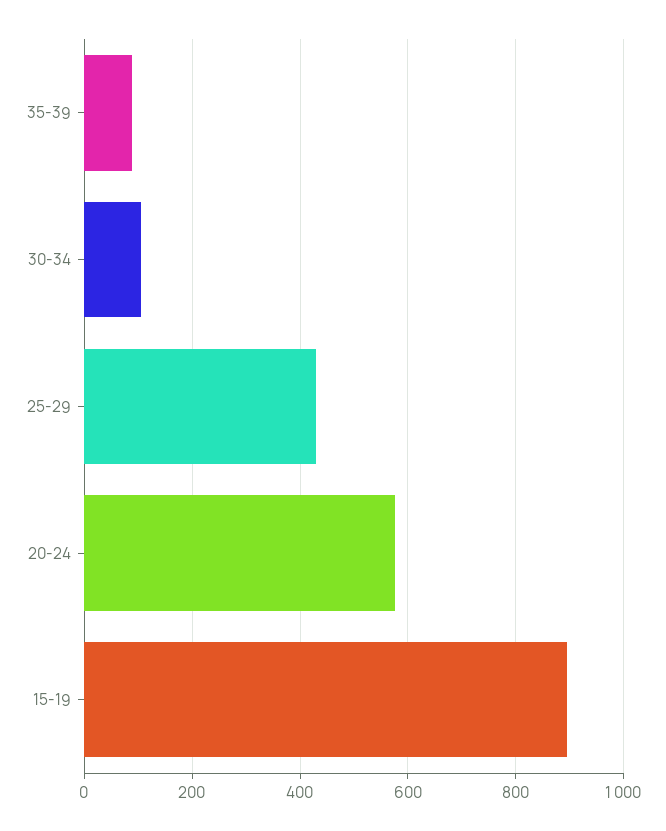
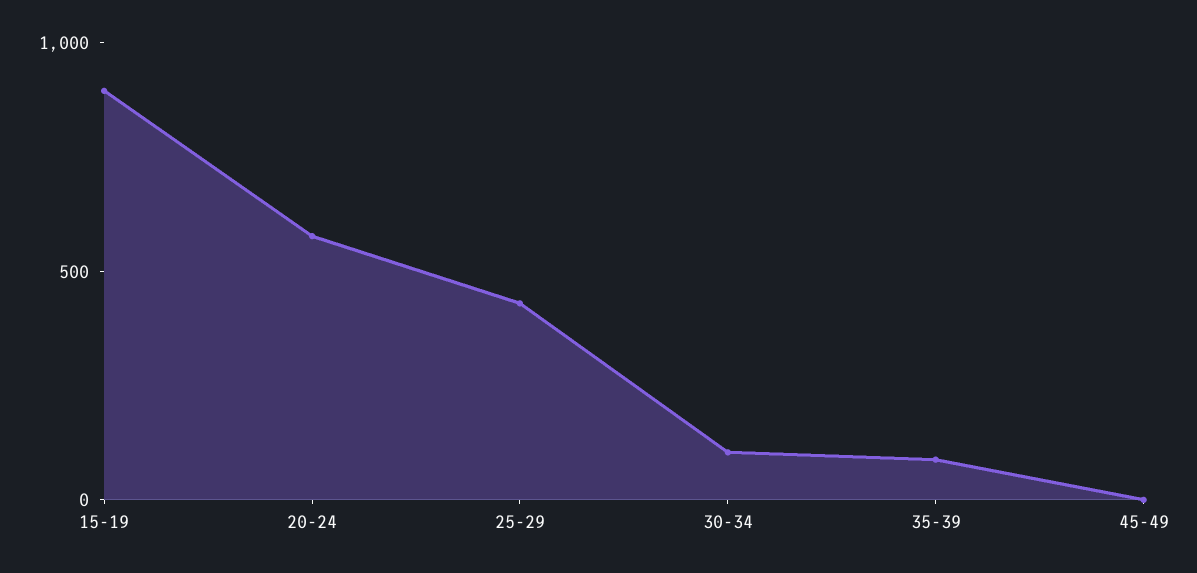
45-49: none -> 0

